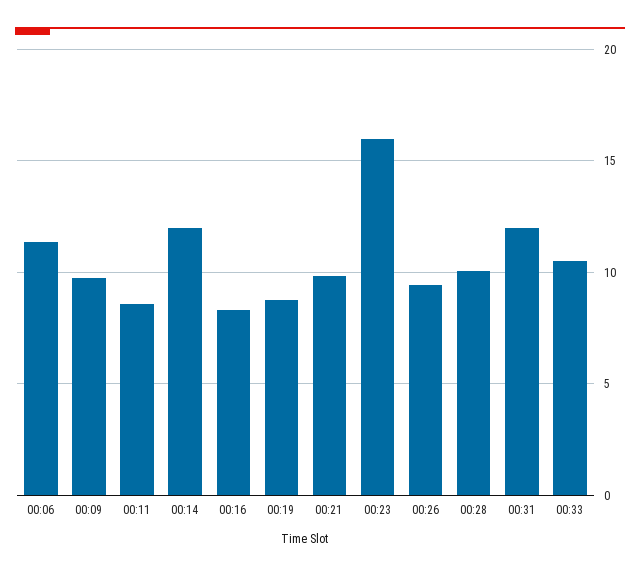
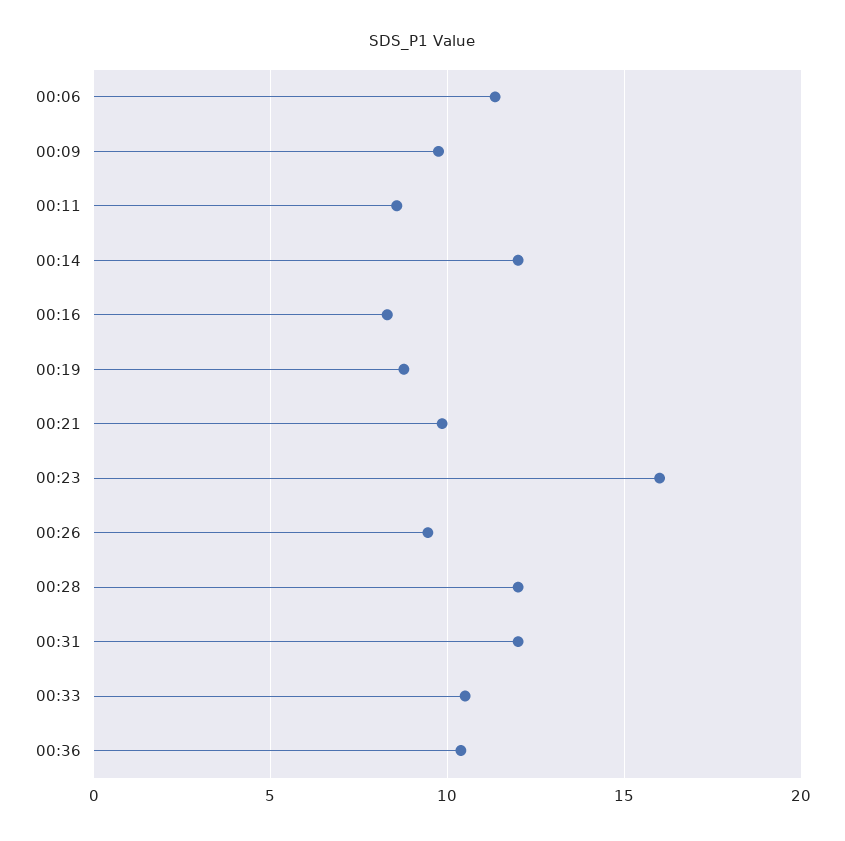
00:28: 10 -> 12
00:36: none -> 10.5

